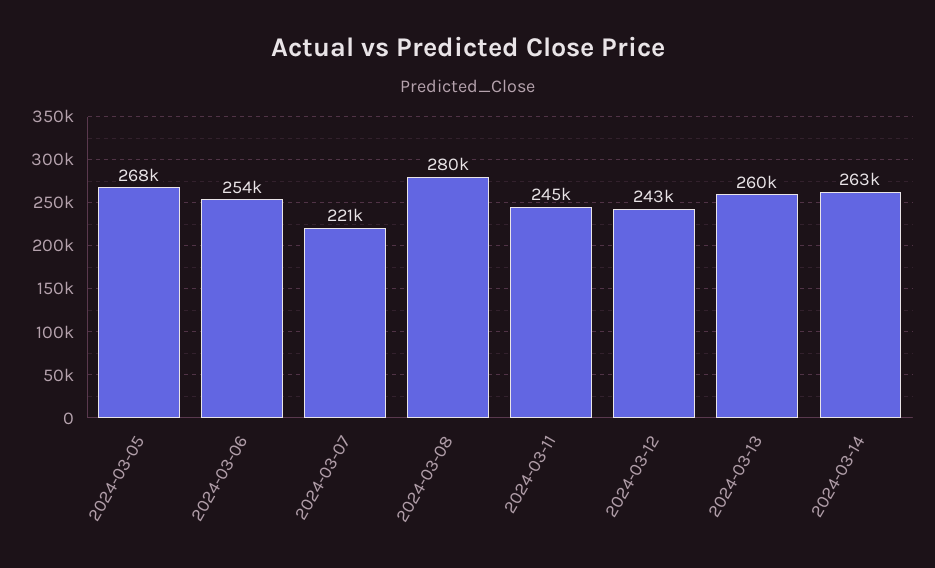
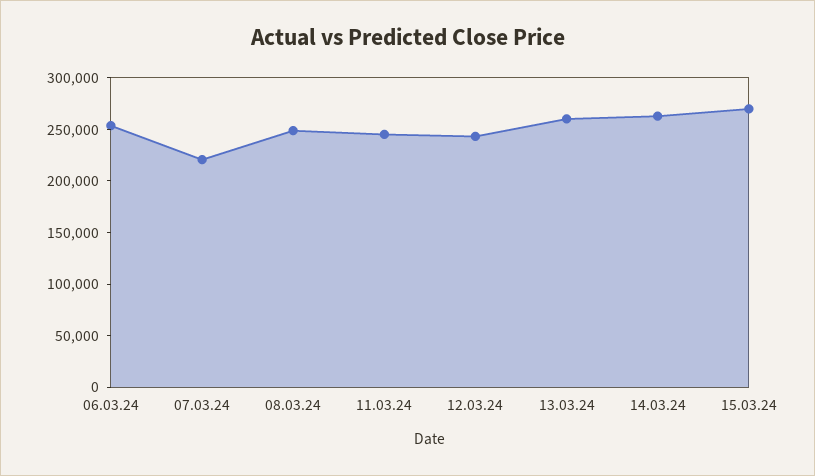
2024-03-05: 268000 -> none
2024-03-08: 280000 -> 250000
15.03.24: none -> 270000

